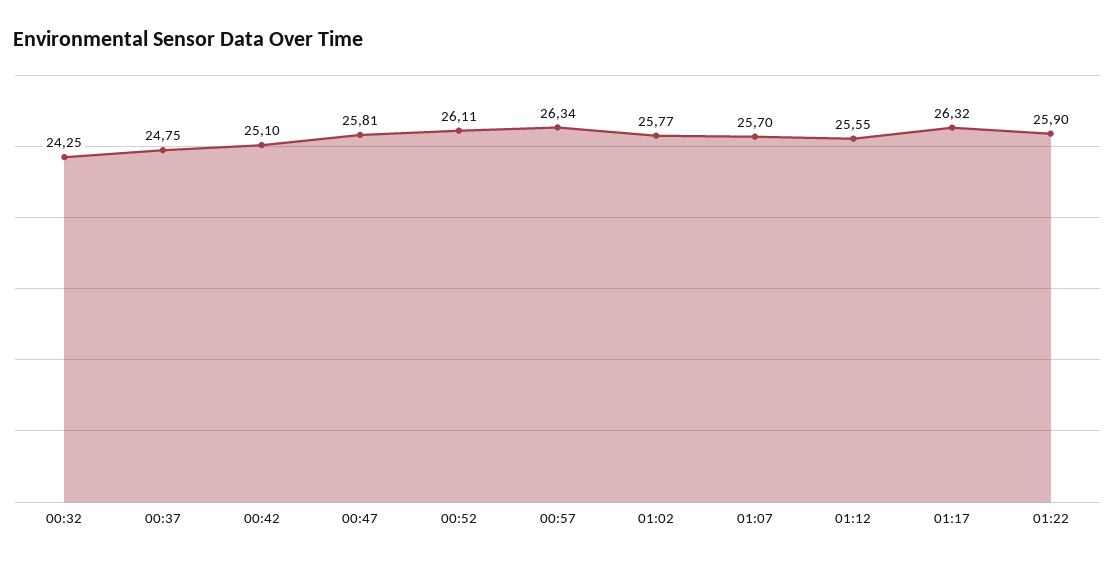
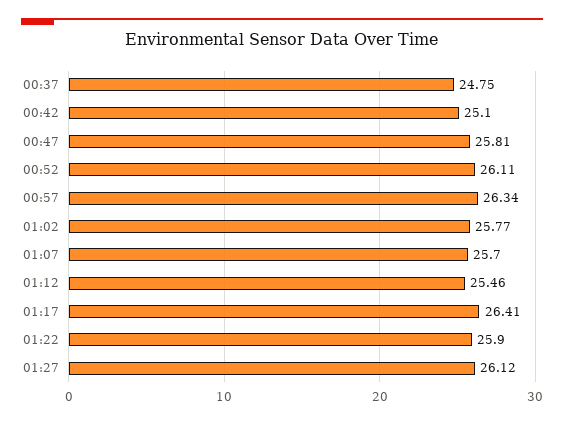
00:32: 24.25 -> none
01:12: 25.55 -> 25.46
01:17: 26.32 -> 26.41
01:27: none -> 26.12

